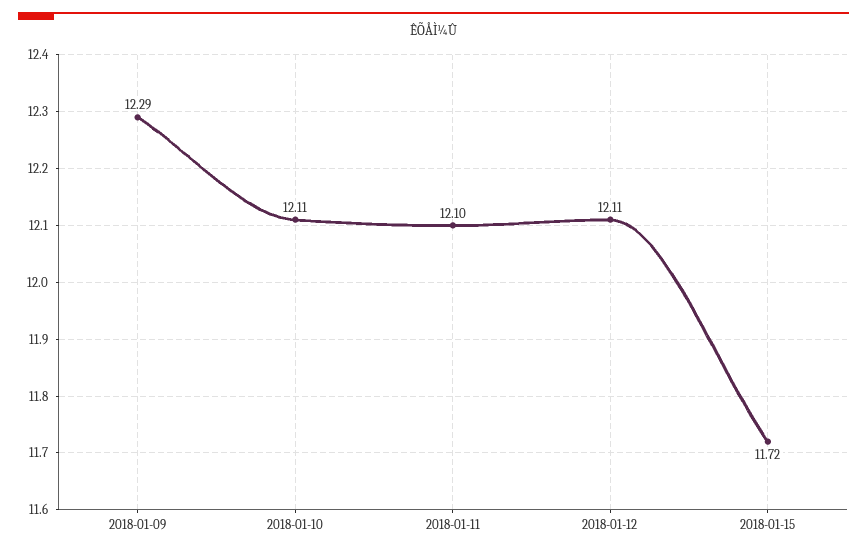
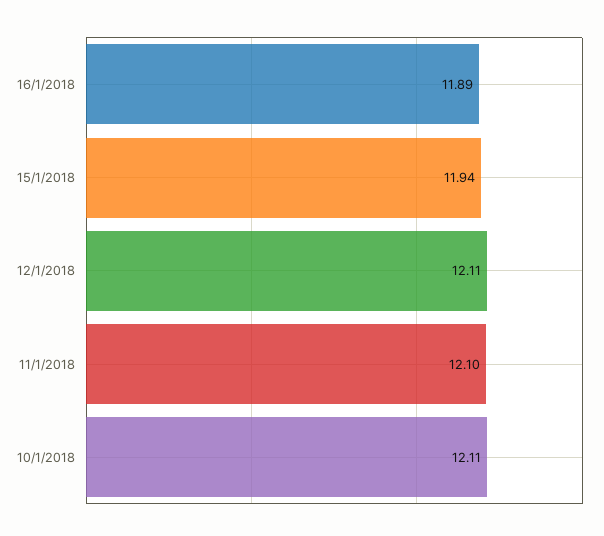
2018-01-09: 12.29 -> none
2018-01-15: 11.72 -> 11.94
16/1/2018: none -> 11.89

